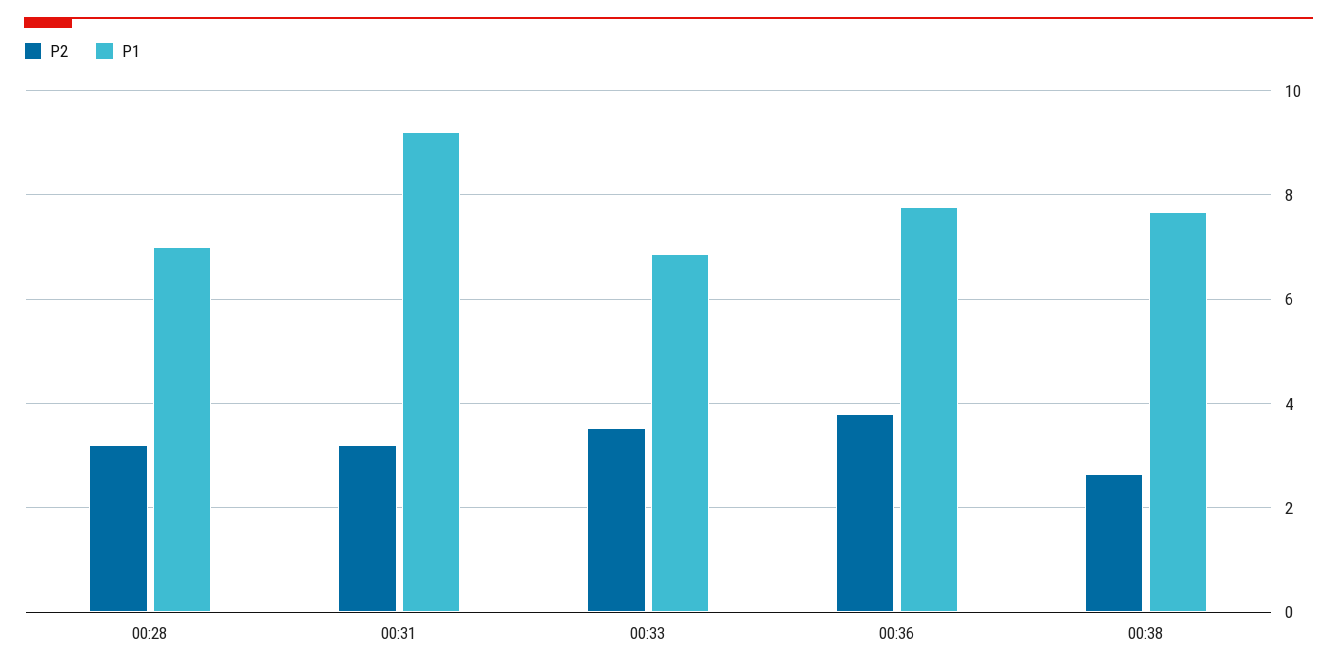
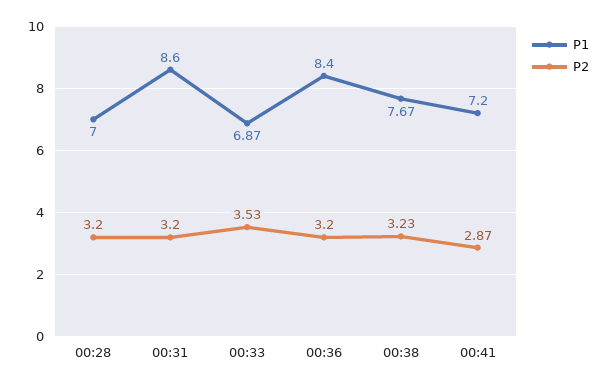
P1, 00:31: 9.2 -> 8.6
P2, 00:36: 3.8 -> 3.2
P1, 00:36: 7.8 -> 8.4
P2, 00:38: 2.6 -> 3.23
P1, 00:41: none -> 7.2
P2, 00:41: none -> 2.87

